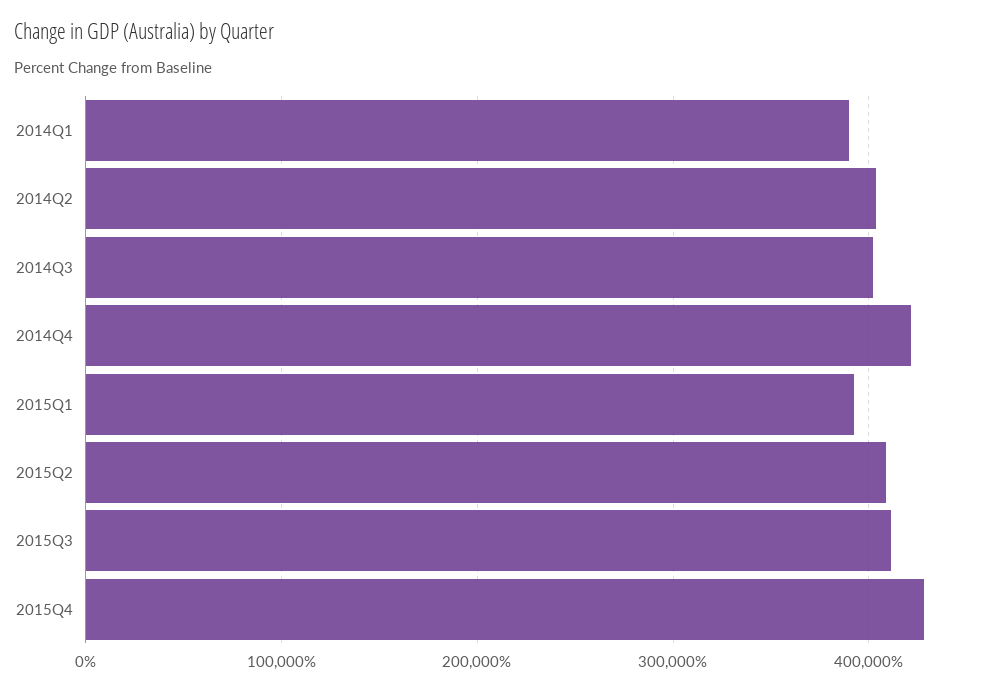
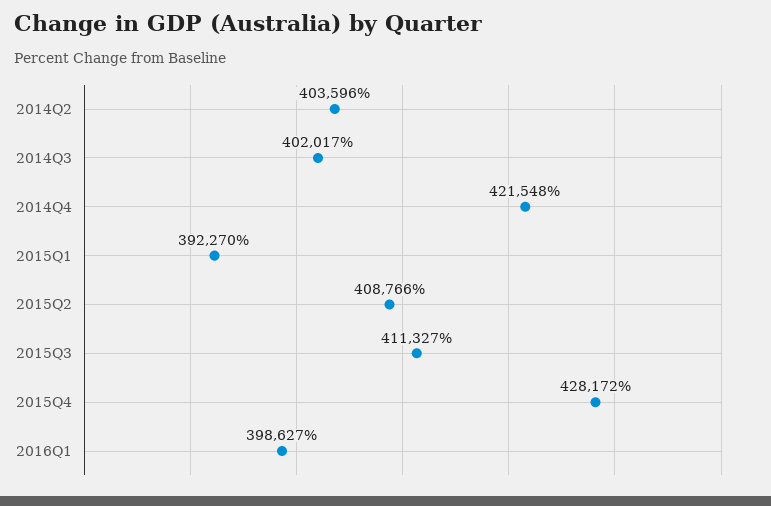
2014Q1: 390000 -> none
2016Q1: none -> 398627

